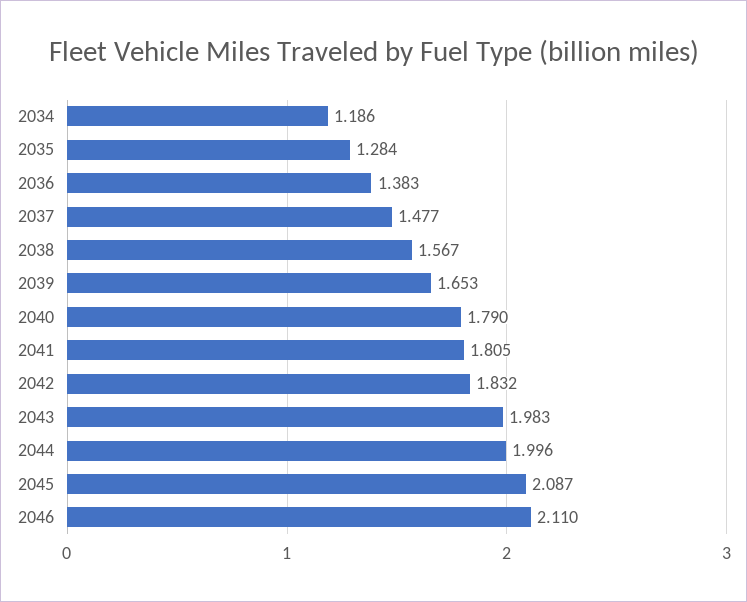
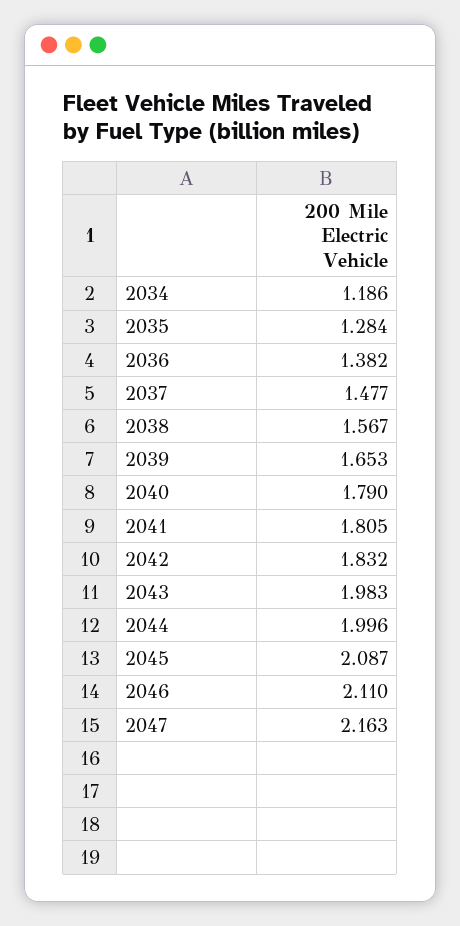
2036: 1.383 -> 1.382
2047: none -> 2.163

